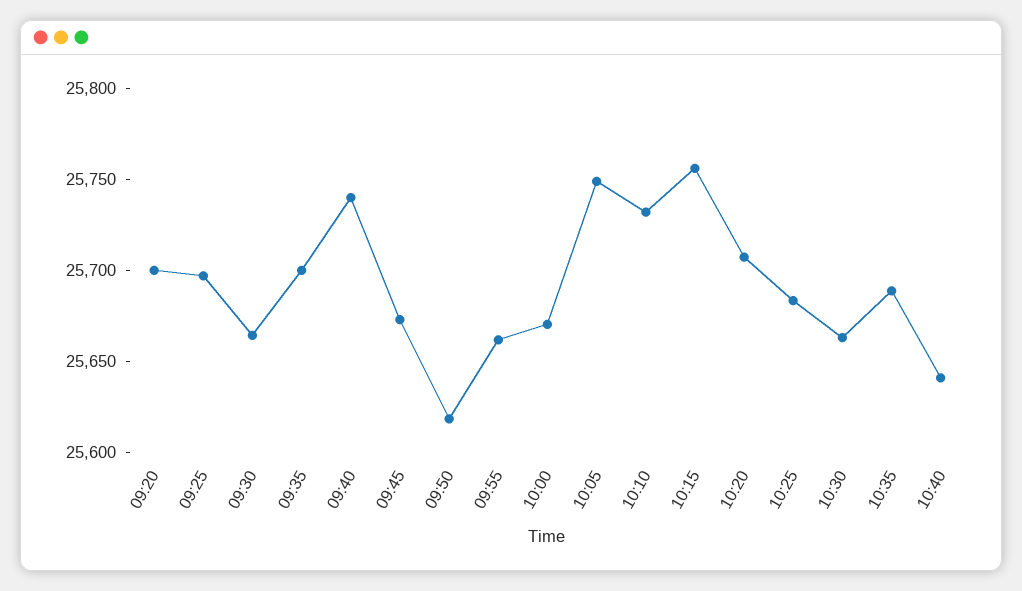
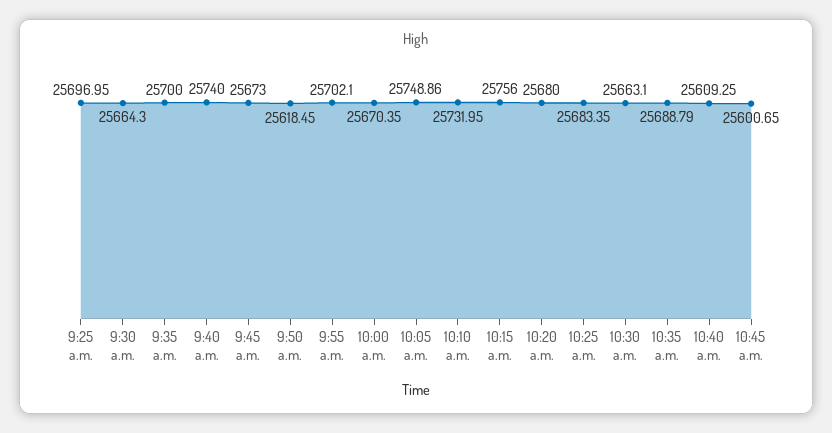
09:20: 25700 -> none
09:55: 25660 -> 25702.1
10:20: 25710 -> 25680
10:40: 25640 -> 25609.25
10:45 a.m.: none -> 25600.65

